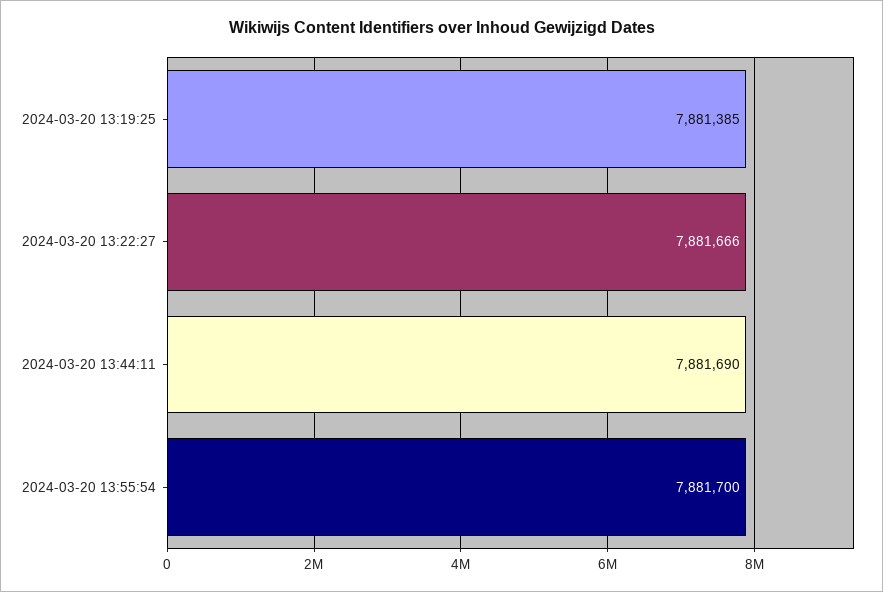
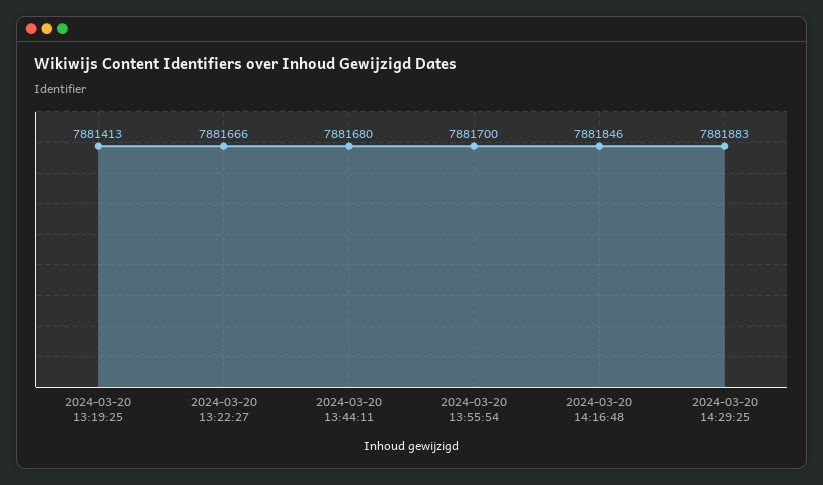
2024-03-20 13:19:25: 7881385 -> 7881413
2024-03-20 13:44:11: 7881690 -> 7881680
2024-03-20 14:16:48: none -> 7881846
2024-03-20 14:29:25: none -> 7881883

